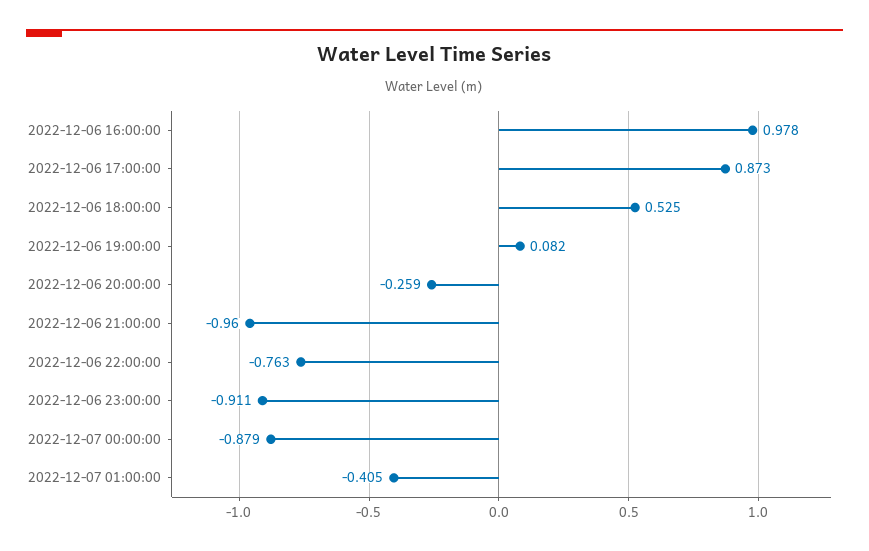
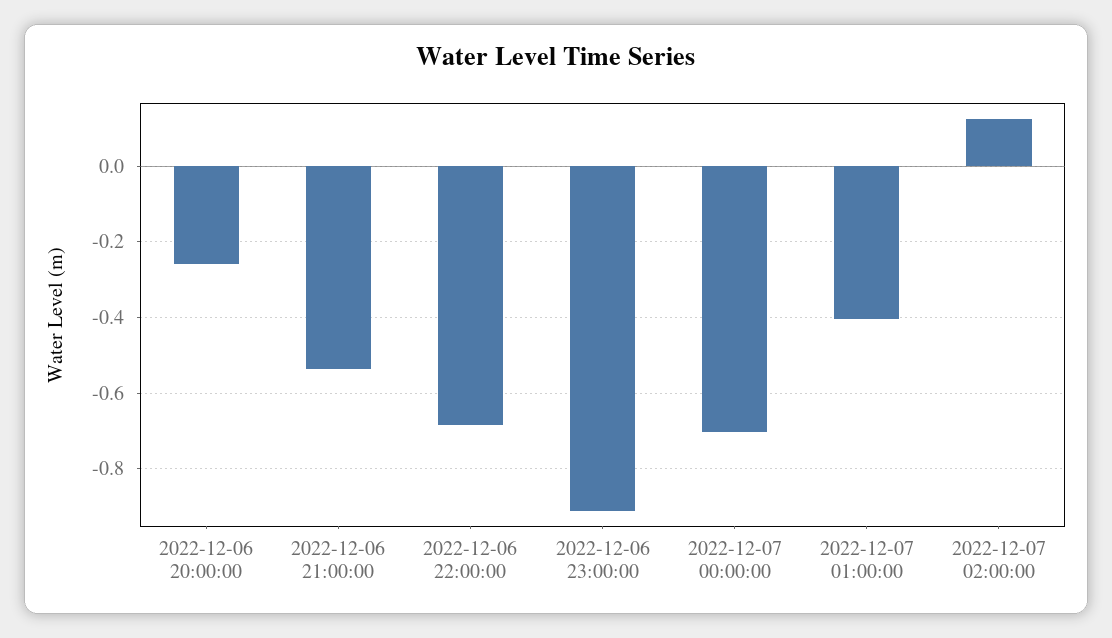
2022-12-06 16:00:00: 0.978 -> none
2022-12-06 17:00:00: 0.873 -> none
2022-12-06 18:00:00: 0.525 -> none
2022-12-06 19:00:00: 0.082 -> none
2022-12-06 21:00:00: -0.96 -> -0.54
2022-12-06 22:00:00: -0.763 -> -0.68
2022-12-07 00:00:00: -0.879 -> -0.7
2022-12-07 02:00:00: none -> 0.12

